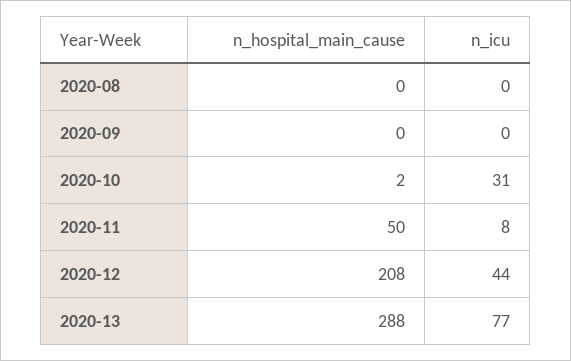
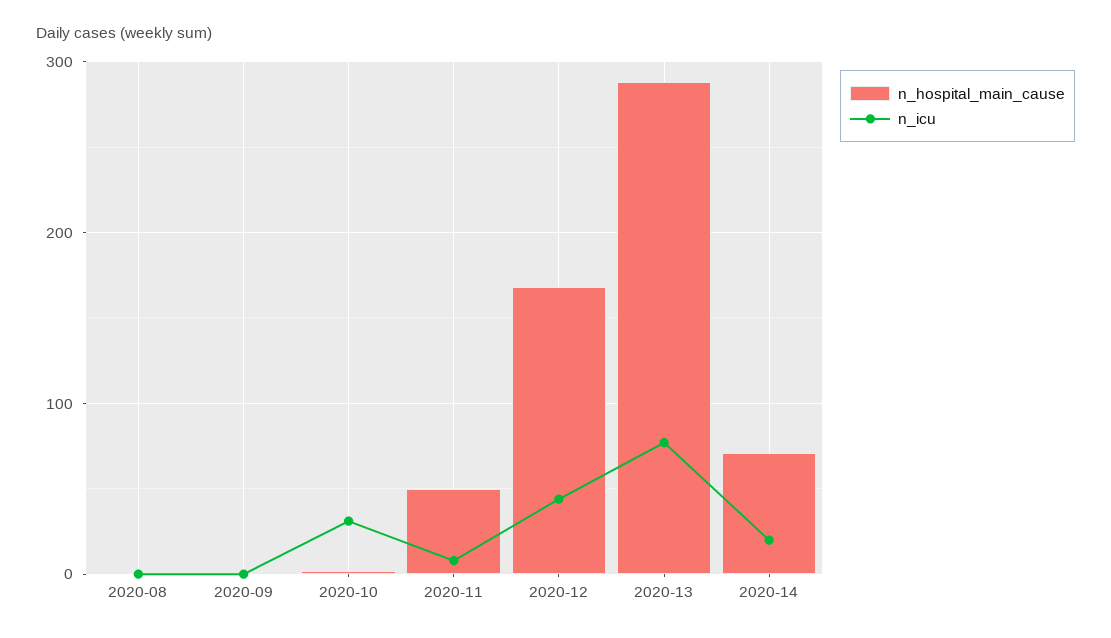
n_hospital_main_cause, 2020-12: 208 -> 170
n_hospital_main_cause, 2020-14: none -> 70
n_icu, 2020-14: none -> 20

